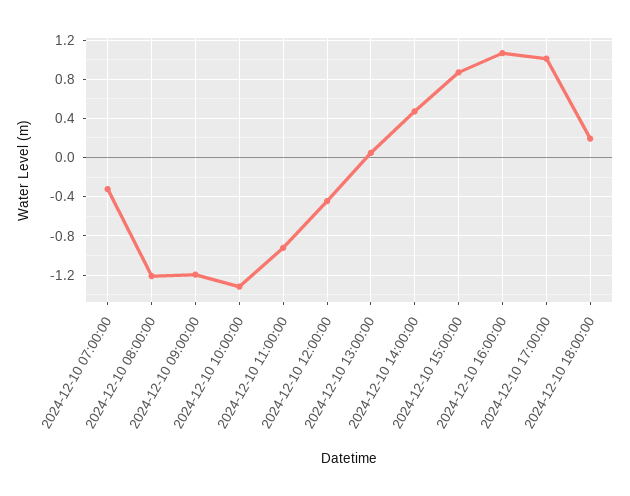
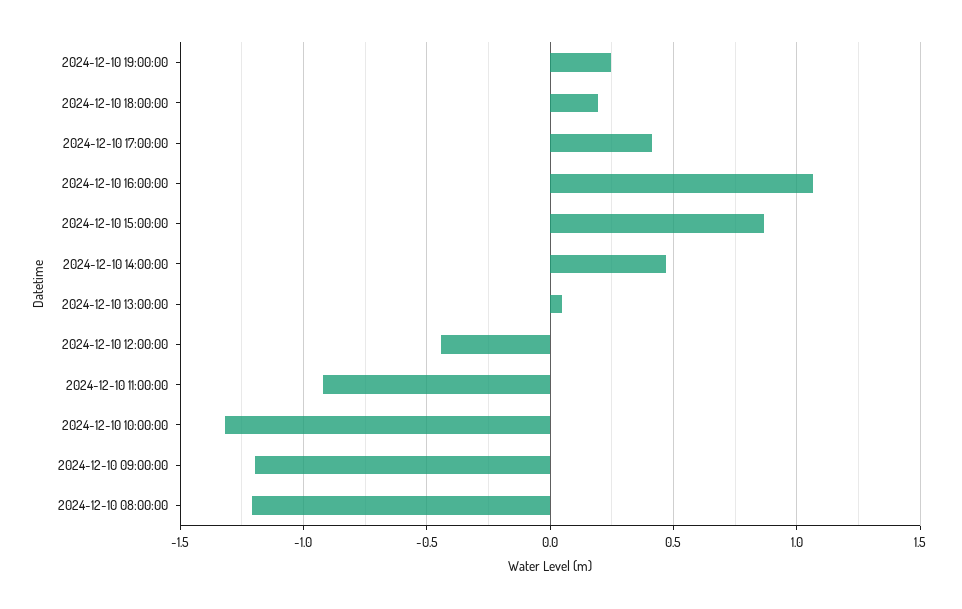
2024-12-10 07:00:00: -0.3 -> none
2024-12-10 17:00:00: 1 -> 0.4
2024-12-10 19:00:00: none -> 0.25

